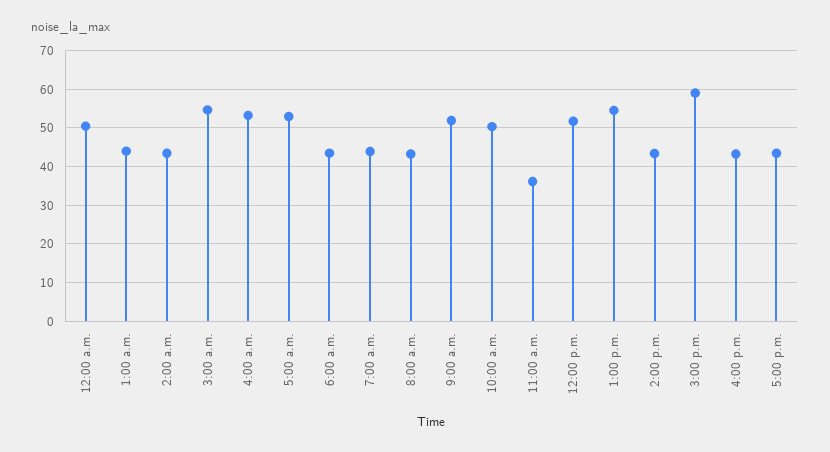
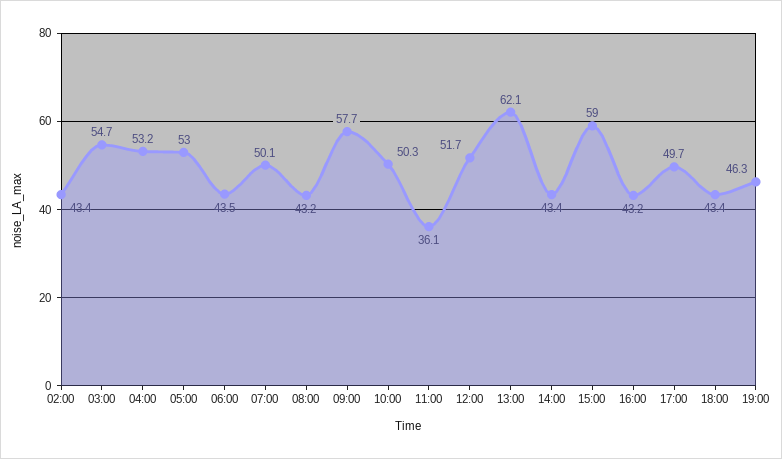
12:00 a.m.: 50 -> none
1:00 a.m.: 44 -> none
7:00 a.m.: 44 -> 50.1
9:00 a.m.: 52 -> 57.7
1:00 p.m.: 54 -> 62.1
5:00 p.m.: 44 -> 49.7
18:00: none -> 43.4
19:00: none -> 46.3

